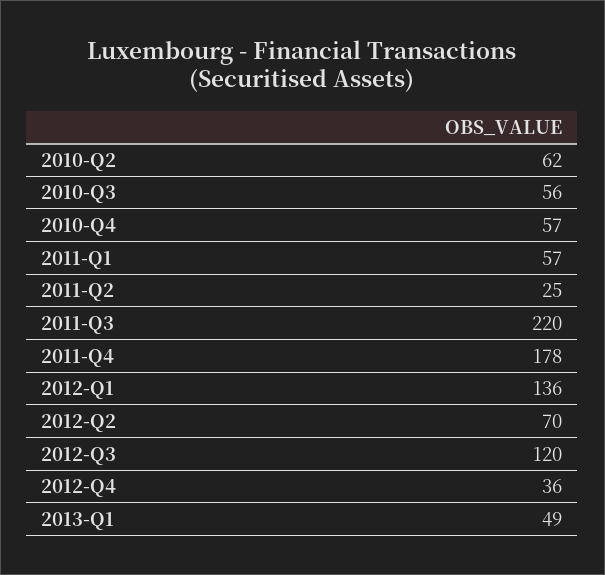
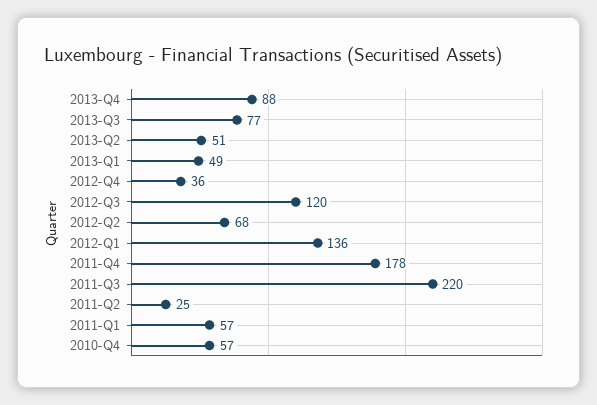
2010-Q2: 62 -> none
2010-Q3: 56 -> none
2012-Q2: 70 -> 68
2013-Q4: none -> 88
2013-Q3: none -> 77
2013-Q2: none -> 51

